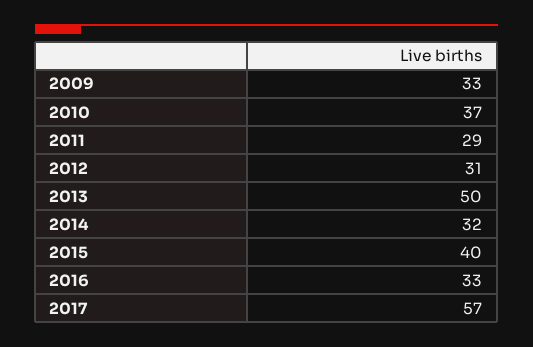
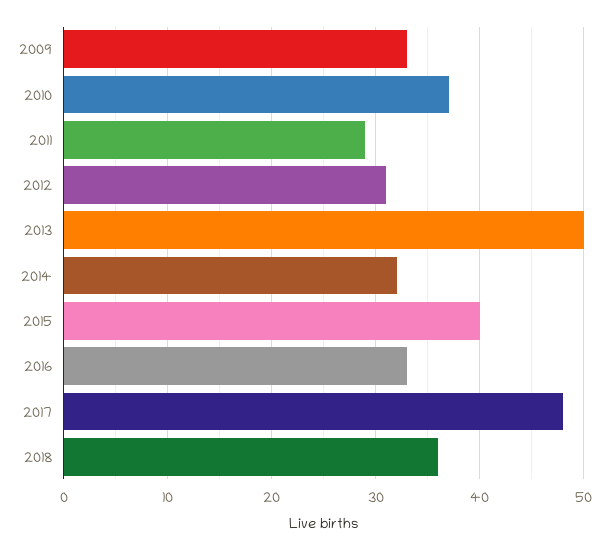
2017: 57 -> 48
2018: none -> 36

